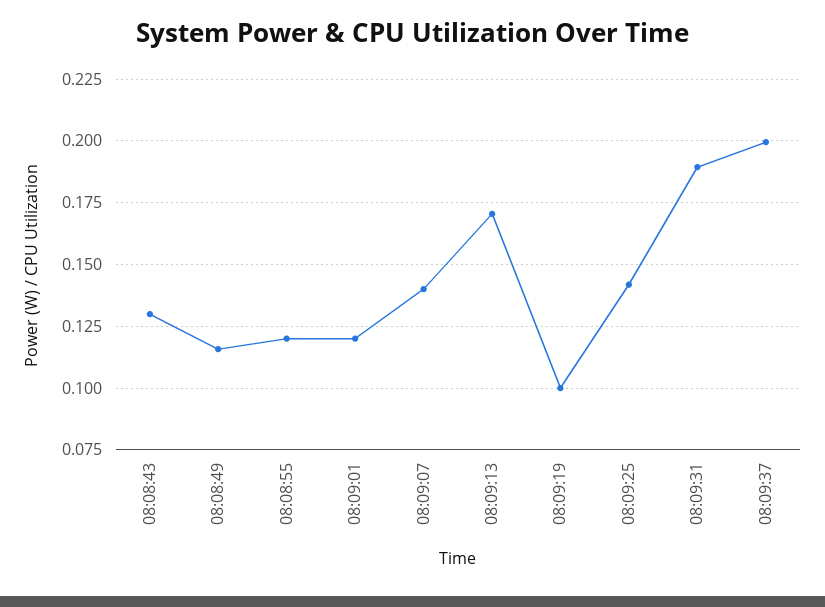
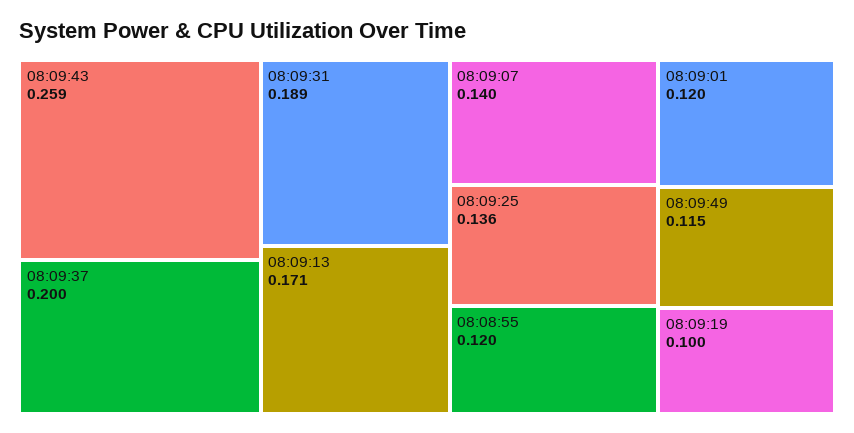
08:08:43: 0.13 -> none
08:08:49: 0.115 -> none
08:09:25: 0.1425 -> 0.136
08:09:43: none -> 0.259
08:09:49: none -> 0.115

